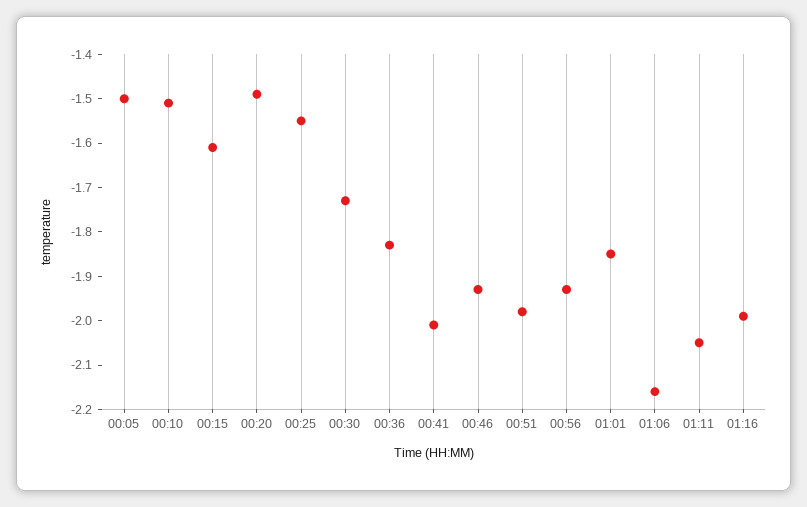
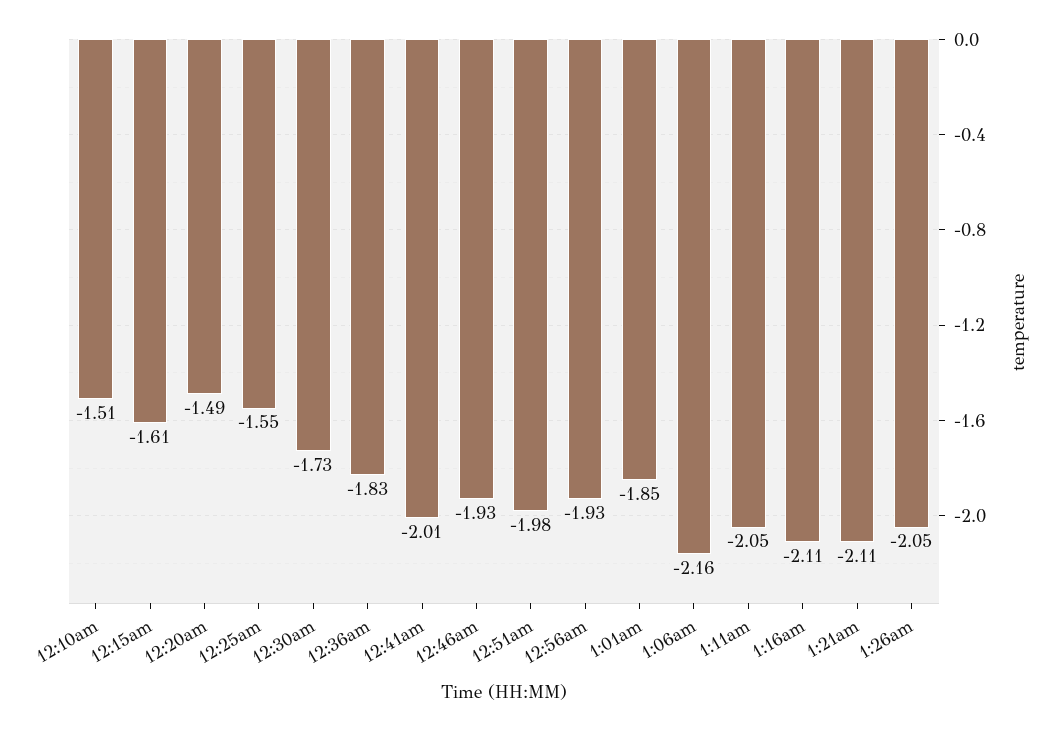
00:05: -1.5 -> none
01:16: -2 -> -2.11
1:21am: none -> -2.11
1:26am: none -> -2.05

